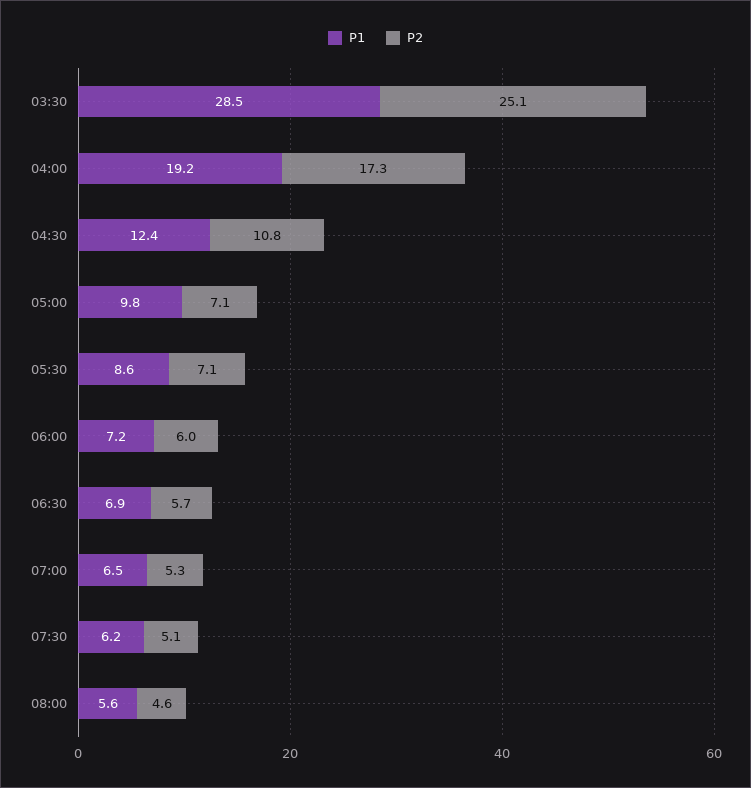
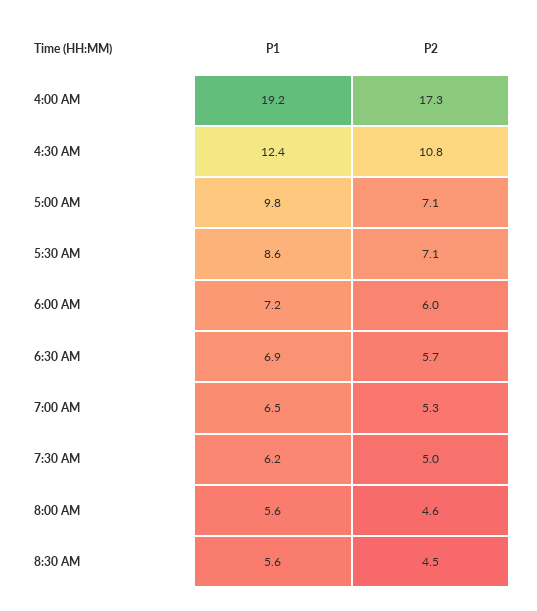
P1, 03:30: 28.5 -> none
P2, 03:30: 25.1 -> none
P2, 07:30: 5.1 -> 5
P1, 8:30 AM: none -> 5.6
P2, 8:30 AM: none -> 4.5

